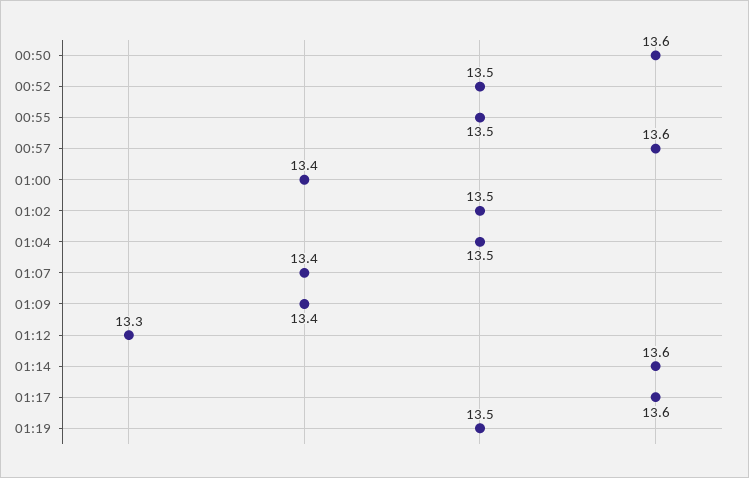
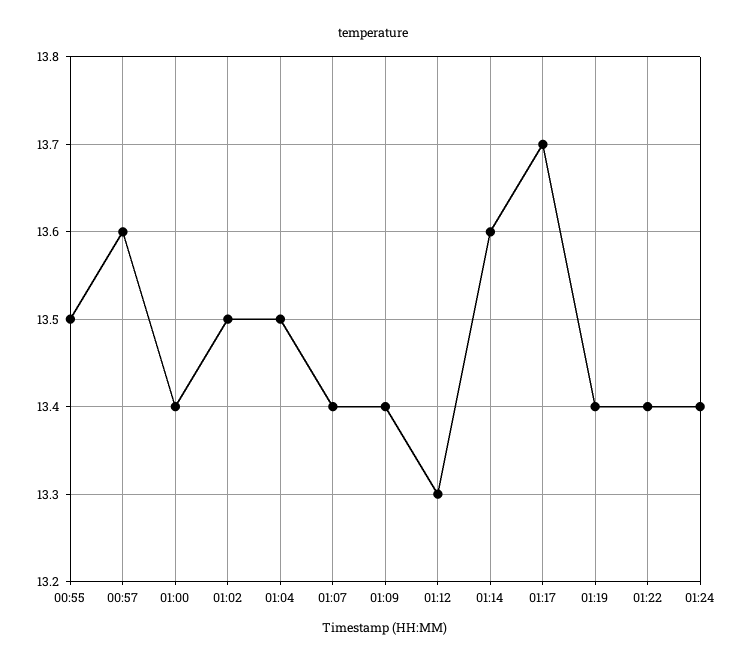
00:50: 13.6 -> none
00:52: 13.5 -> none
01:17: 13.6 -> 13.7
01:19: 13.5 -> 13.4
01:22: none -> 13.4
01:24: none -> 13.4

